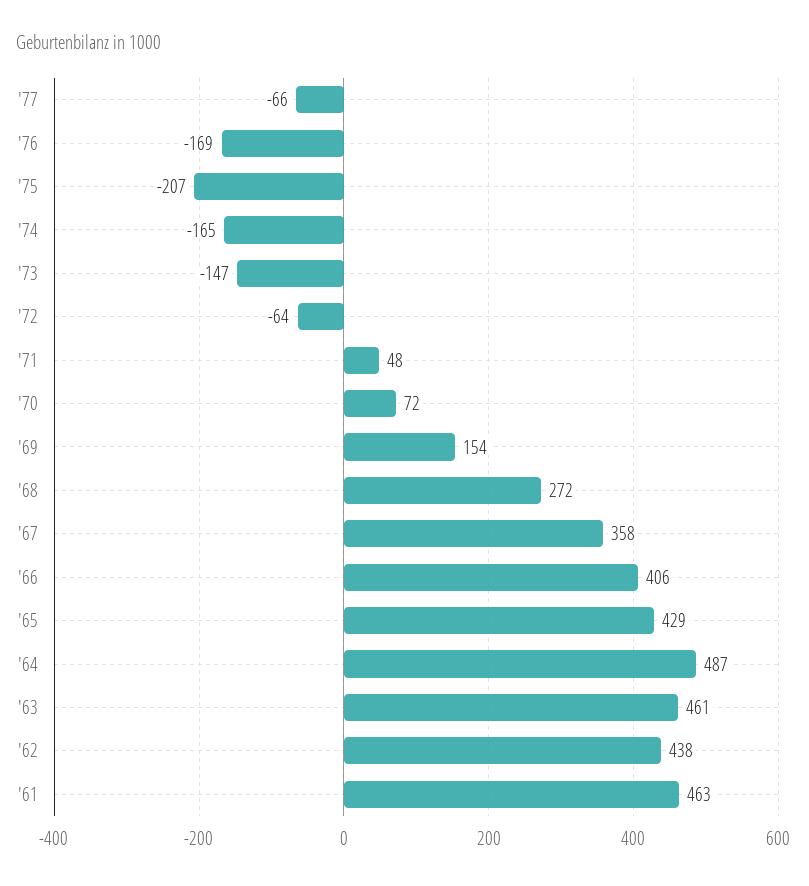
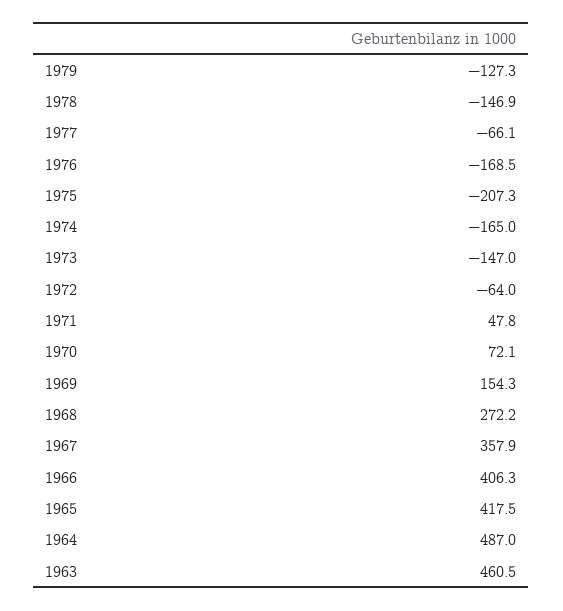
'65: 429 -> 417.5
'62: 438 -> none
'61: 463 -> none
1979: none -> -127.3
1978: none -> -146.9

